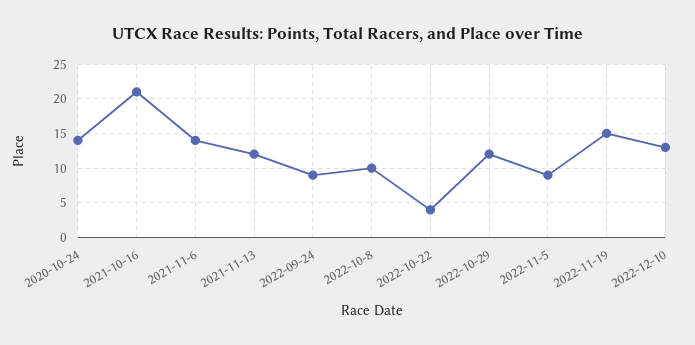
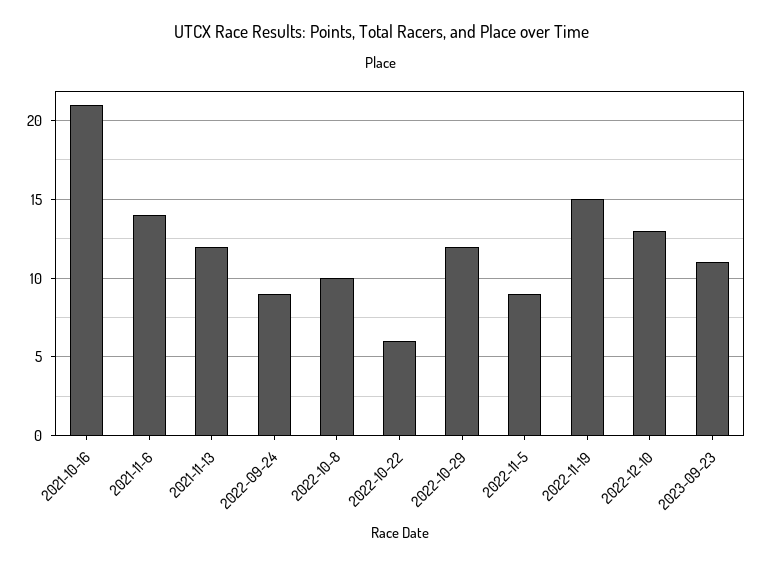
2020-10-24: 14 -> none
2022-10-22: 4 -> 6
2023-09-23: none -> 11

